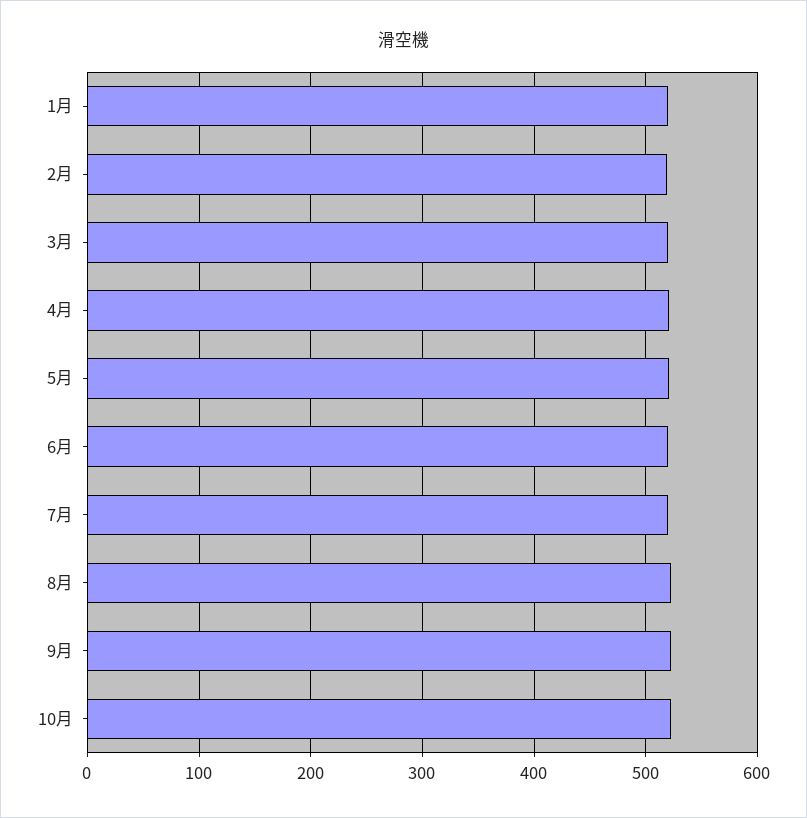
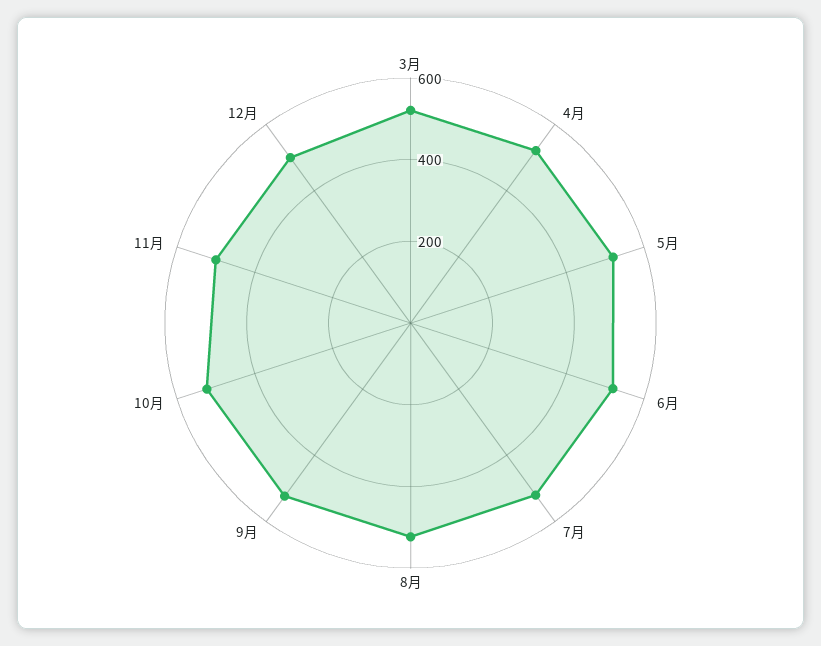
1月: 520 -> none
2月: 520 -> none
11月: none -> 500
12月: none -> 500

